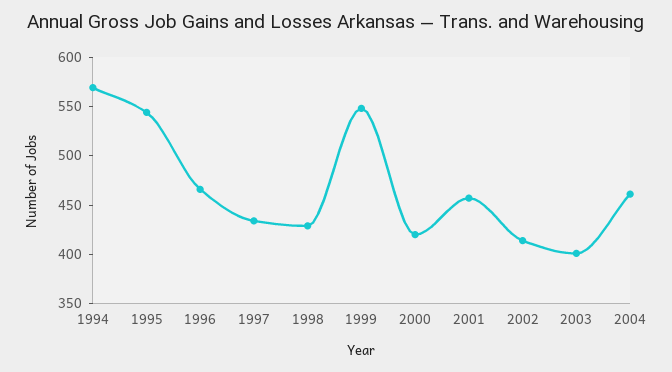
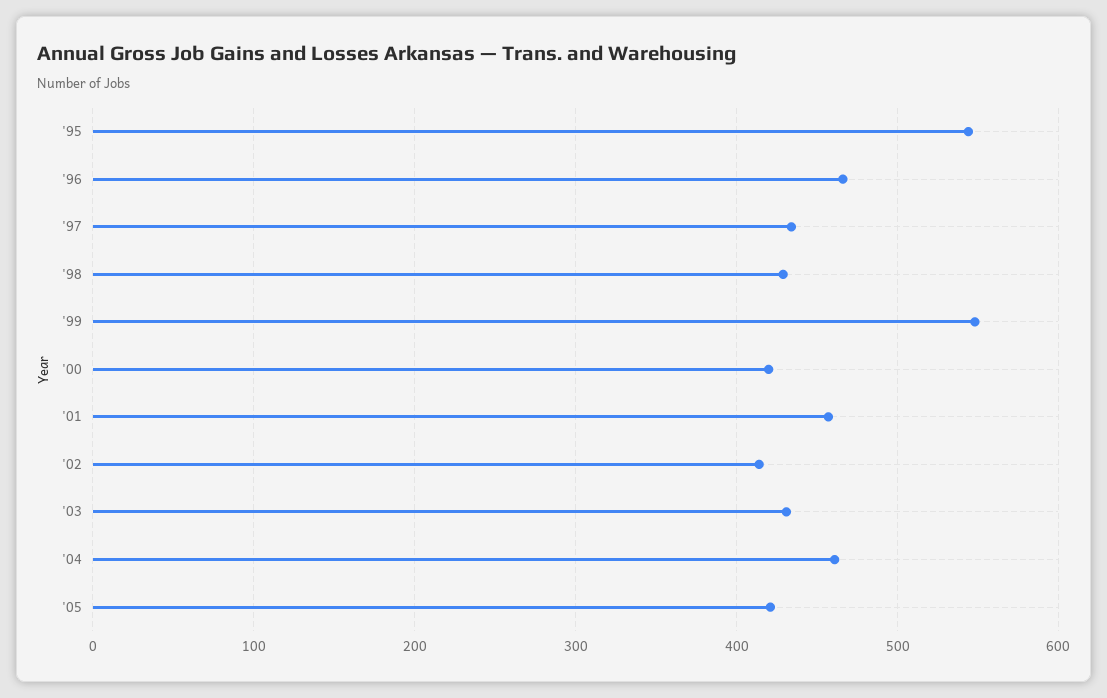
1994: 570 -> none
2003: 400 -> 430
'05: none -> 420

